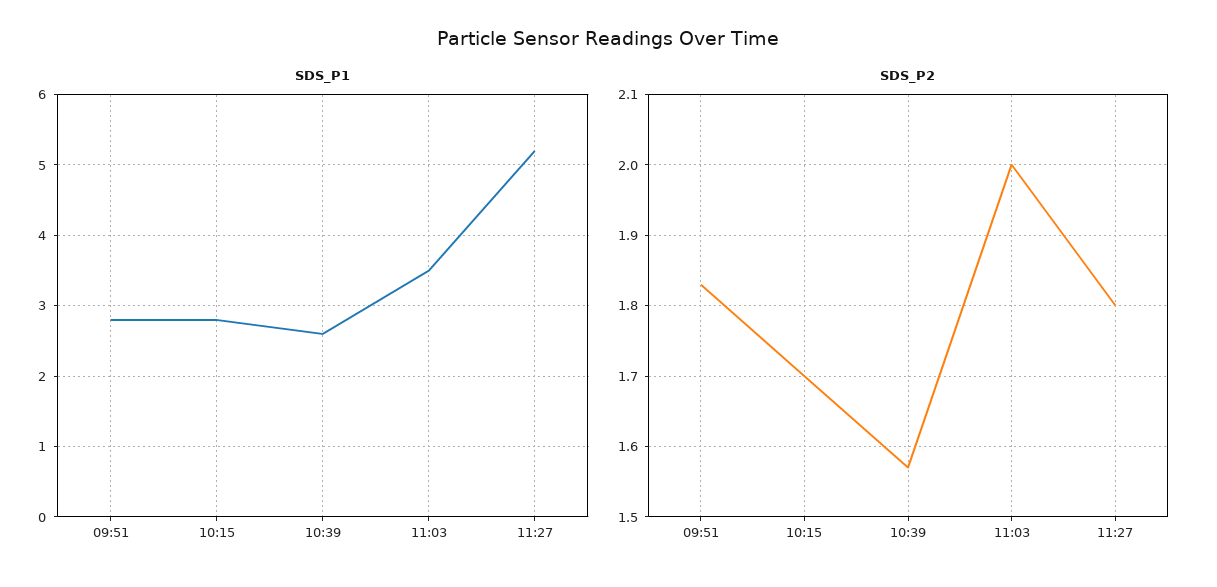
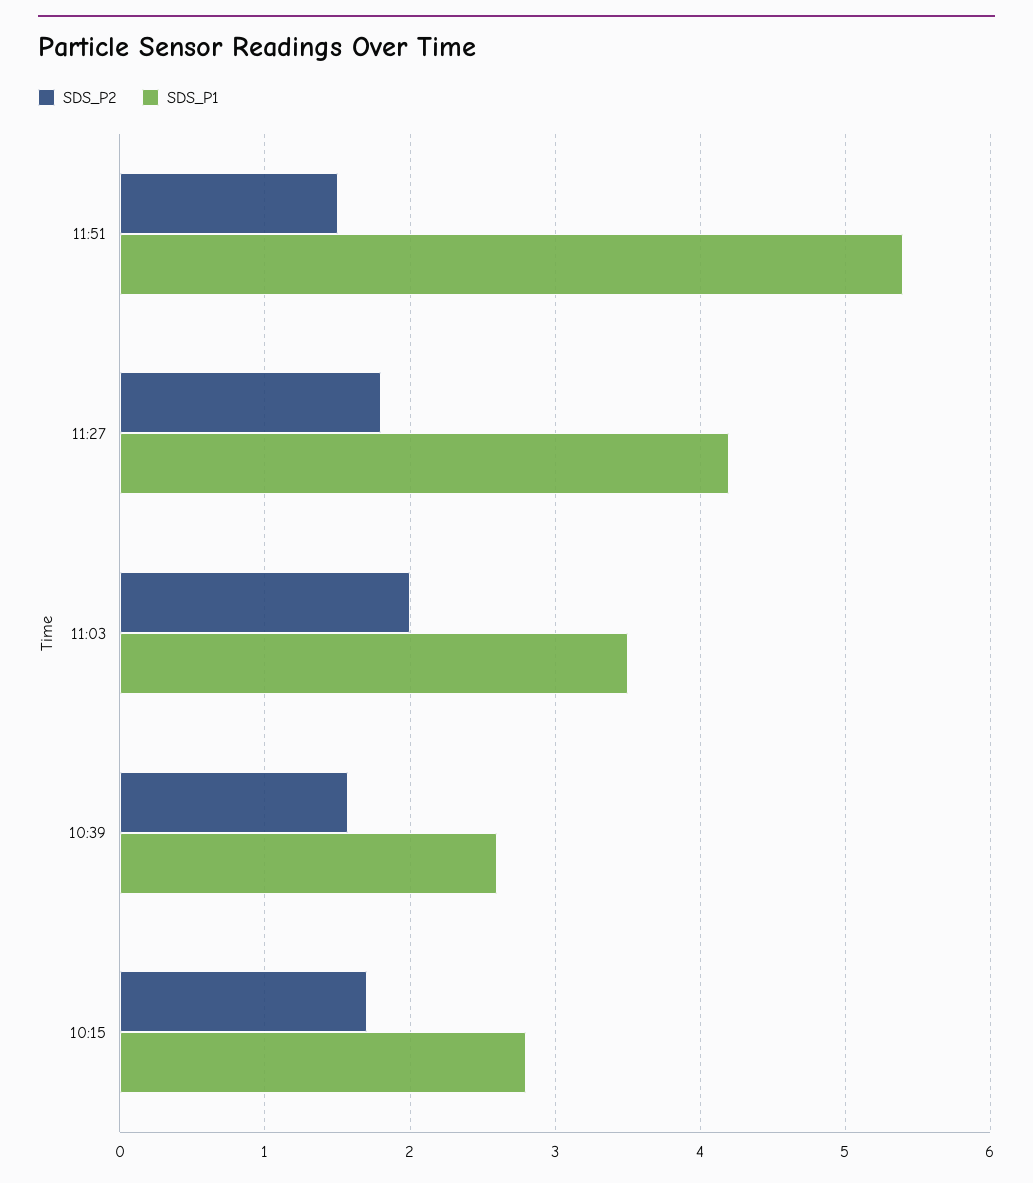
SDS_P1, 09:51: 2.8 -> none
SDS_P1, 11:27: 5.2 -> 4.2
SDS_P2, 09:51: 1.83 -> none
SDS_P2, 11:51: none -> 1.5
SDS_P1, 11:51: none -> 5.4

